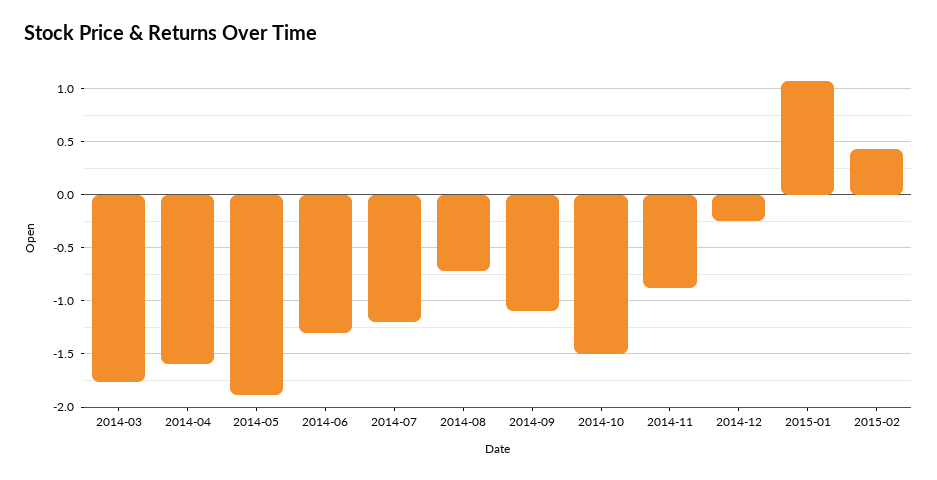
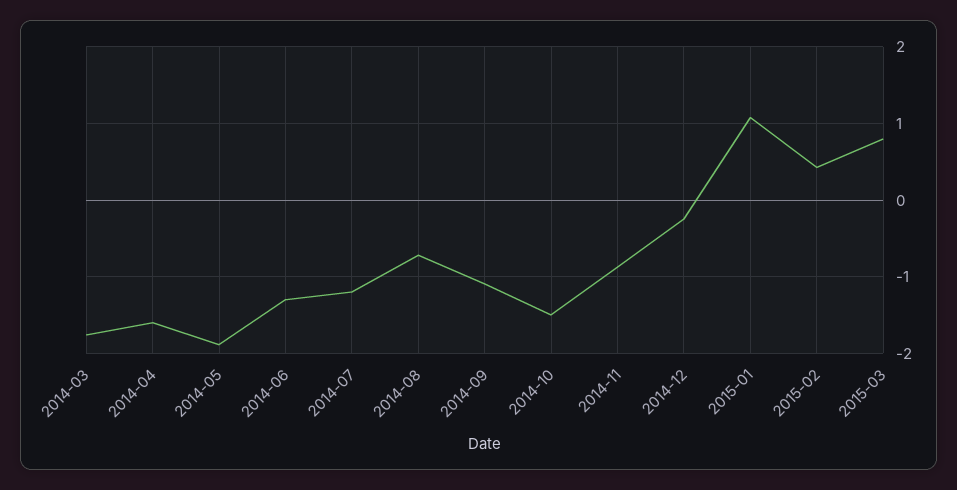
2015-03: none -> 0.8

